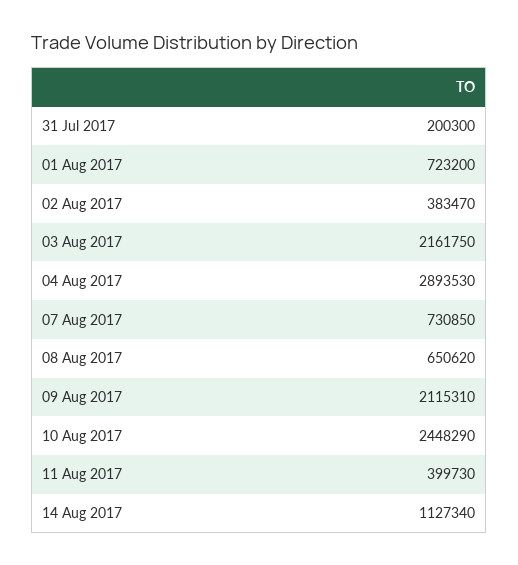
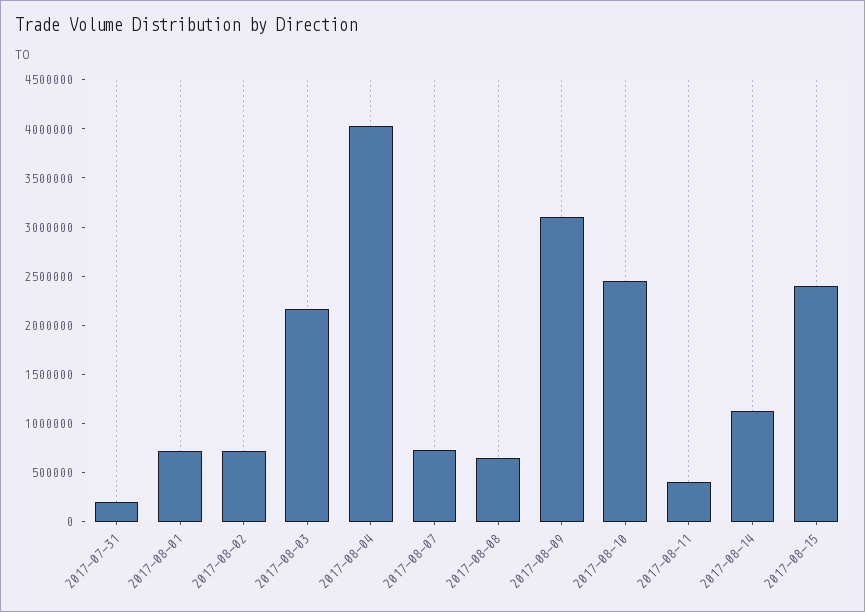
02 Aug 2017: 383470 -> 700000
04 Aug 2017: 2893530 -> 4000000
09 Aug 2017: 2115310 -> 3100000
2017-08-15: none -> 2400000

